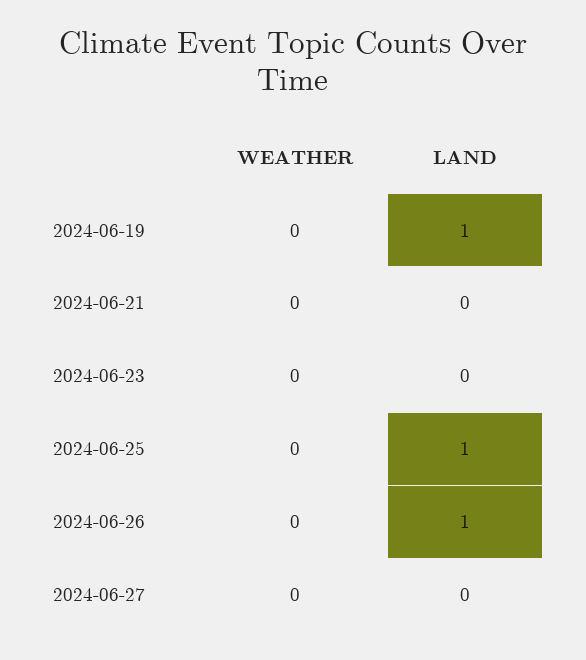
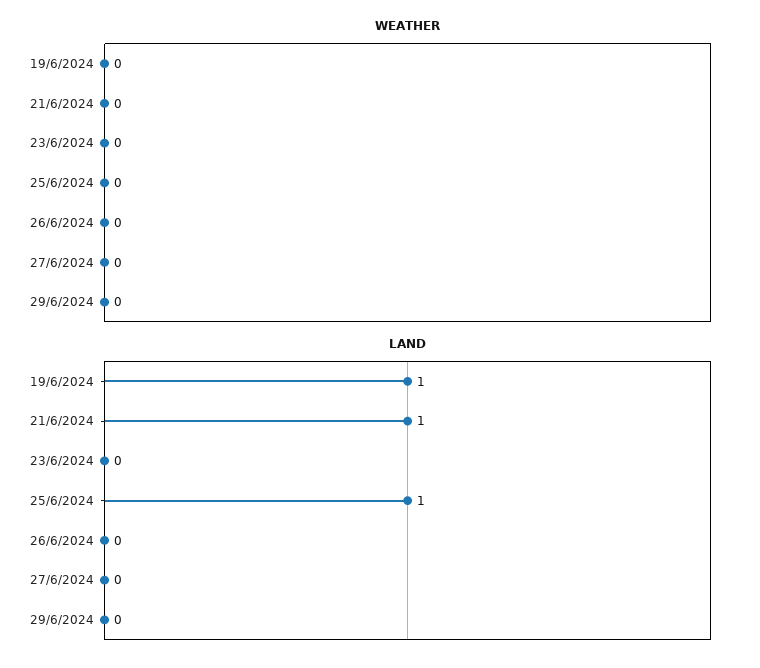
LAND, 2024-06-21: 0 -> 1
LAND, 2024-06-26: 1 -> 0
WEATHER, 29/6/2024: none -> 0
LAND, 29/6/2024: none -> 0

